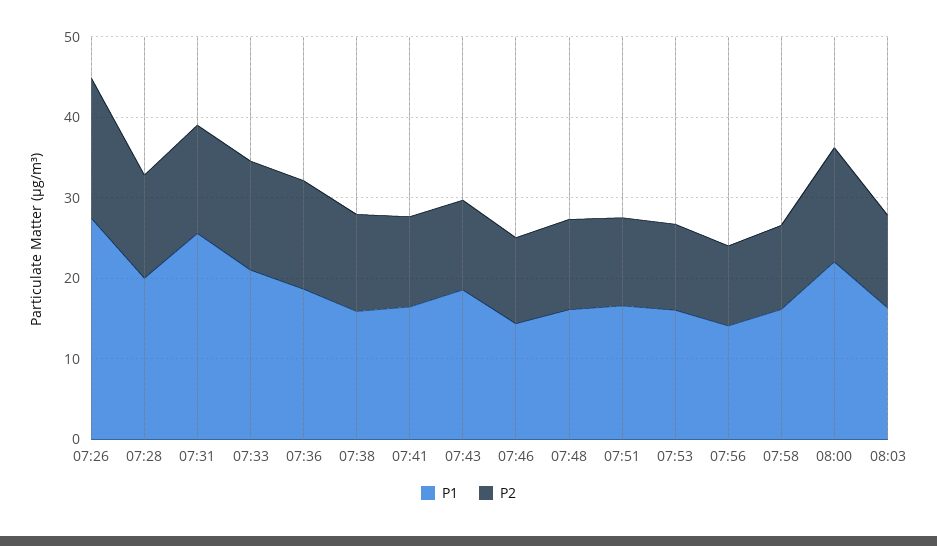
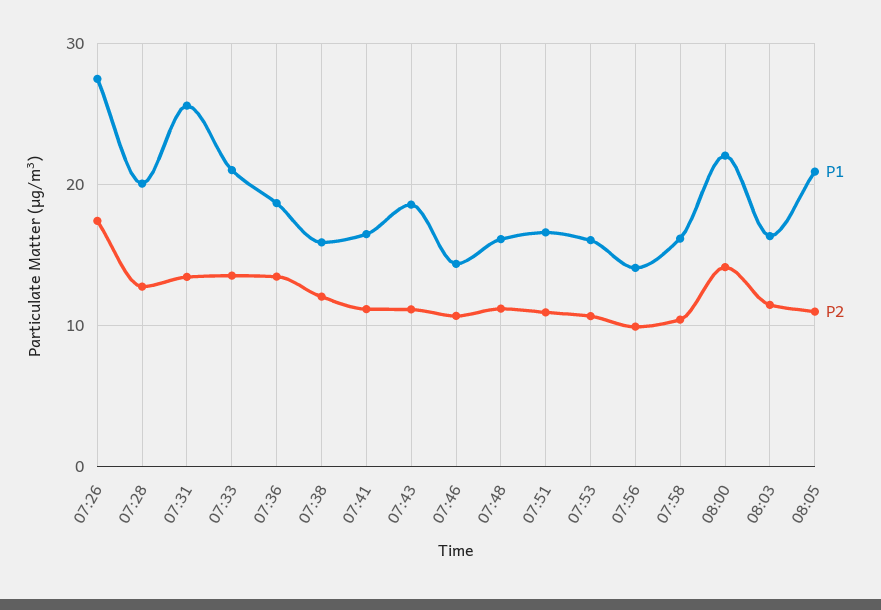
P1, 08:05: none -> 21
P2, 08:05: none -> 11

